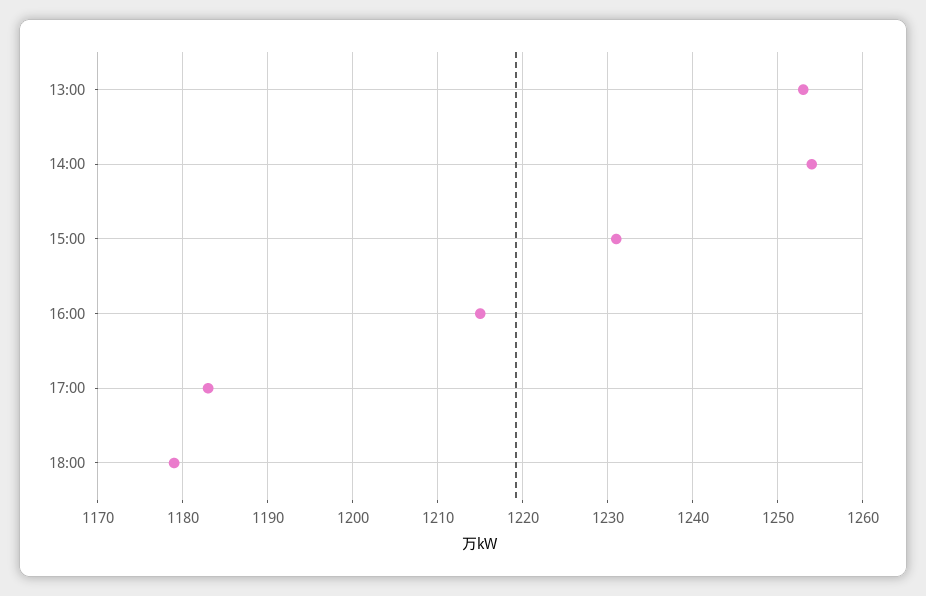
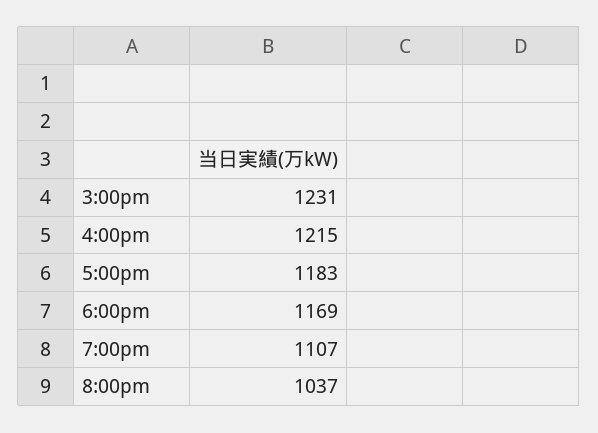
13:00: 1253 -> none
14:00: 1254 -> none
18:00: 1179 -> 1169
7:00pm: none -> 1107
8:00pm: none -> 1037

